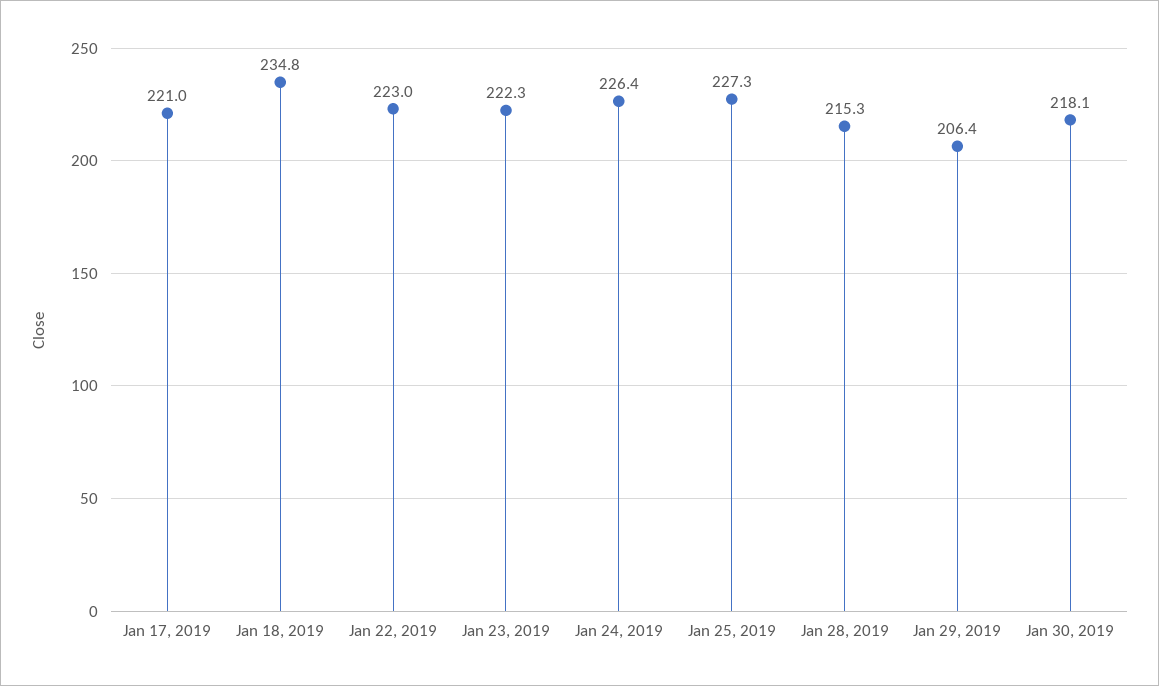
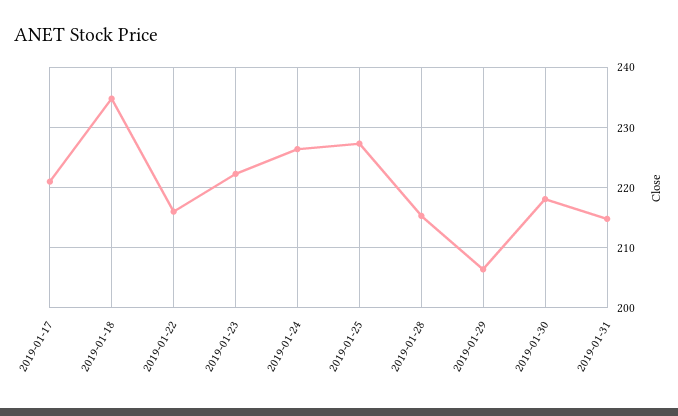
Jan 22, 2019: 223 -> 216
2019-01-31: none -> 215

